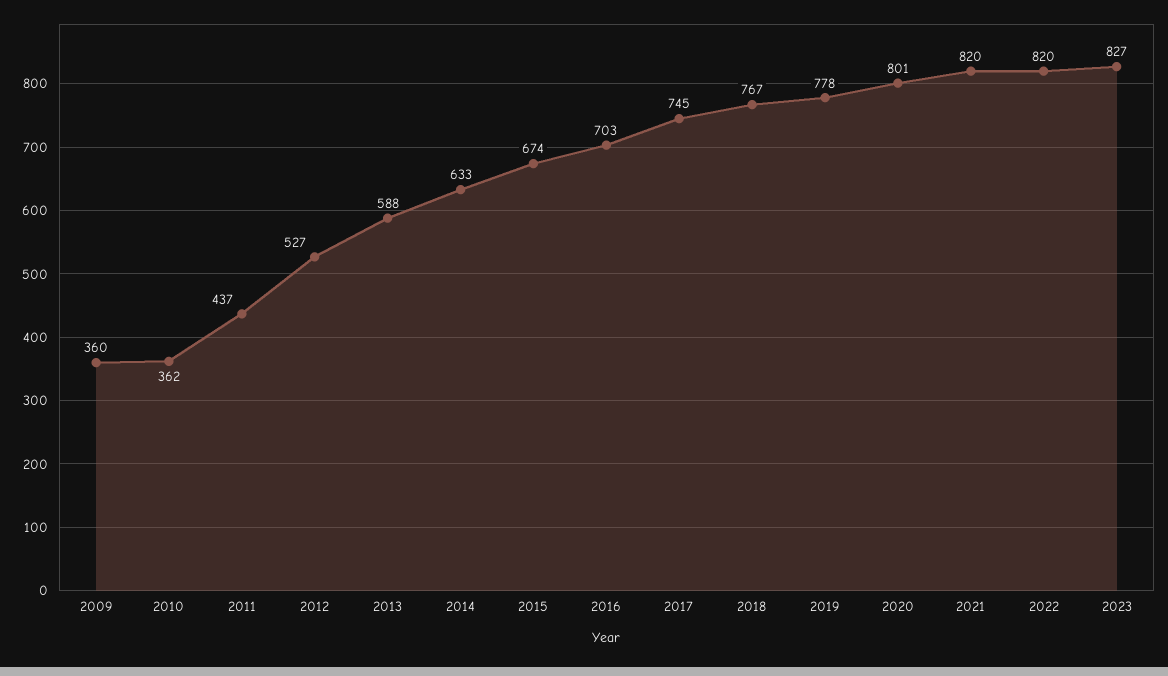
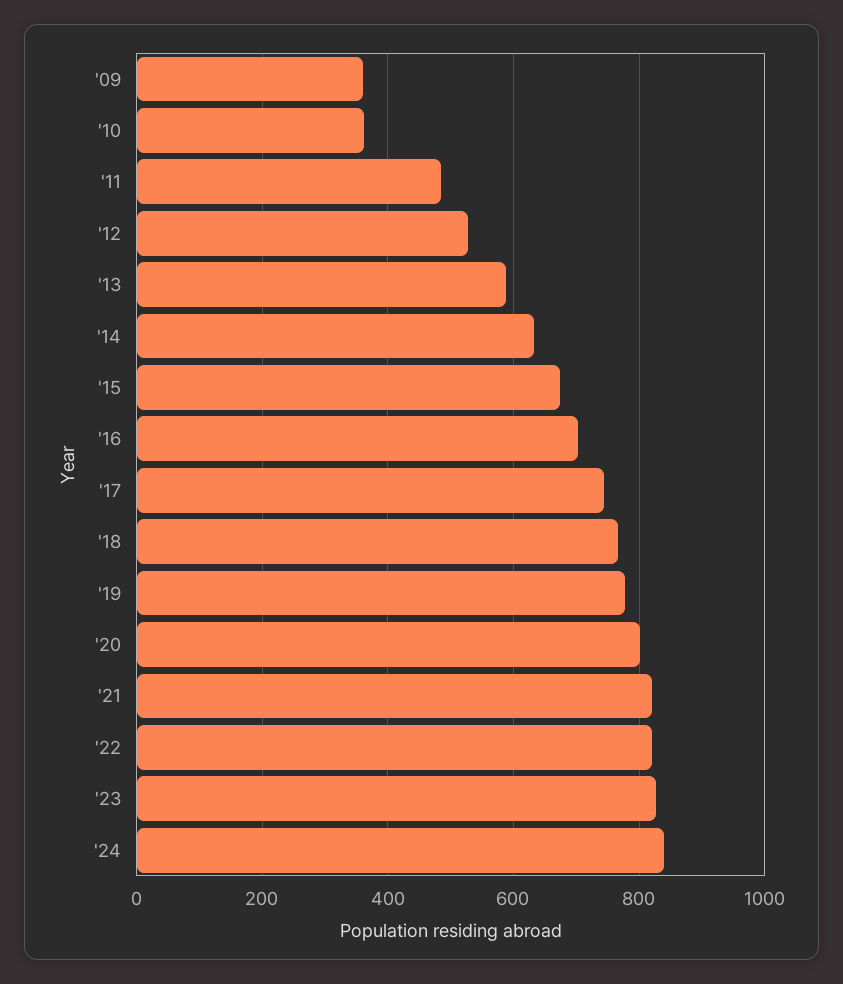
2011: 437 -> 480
'24: none -> 840

